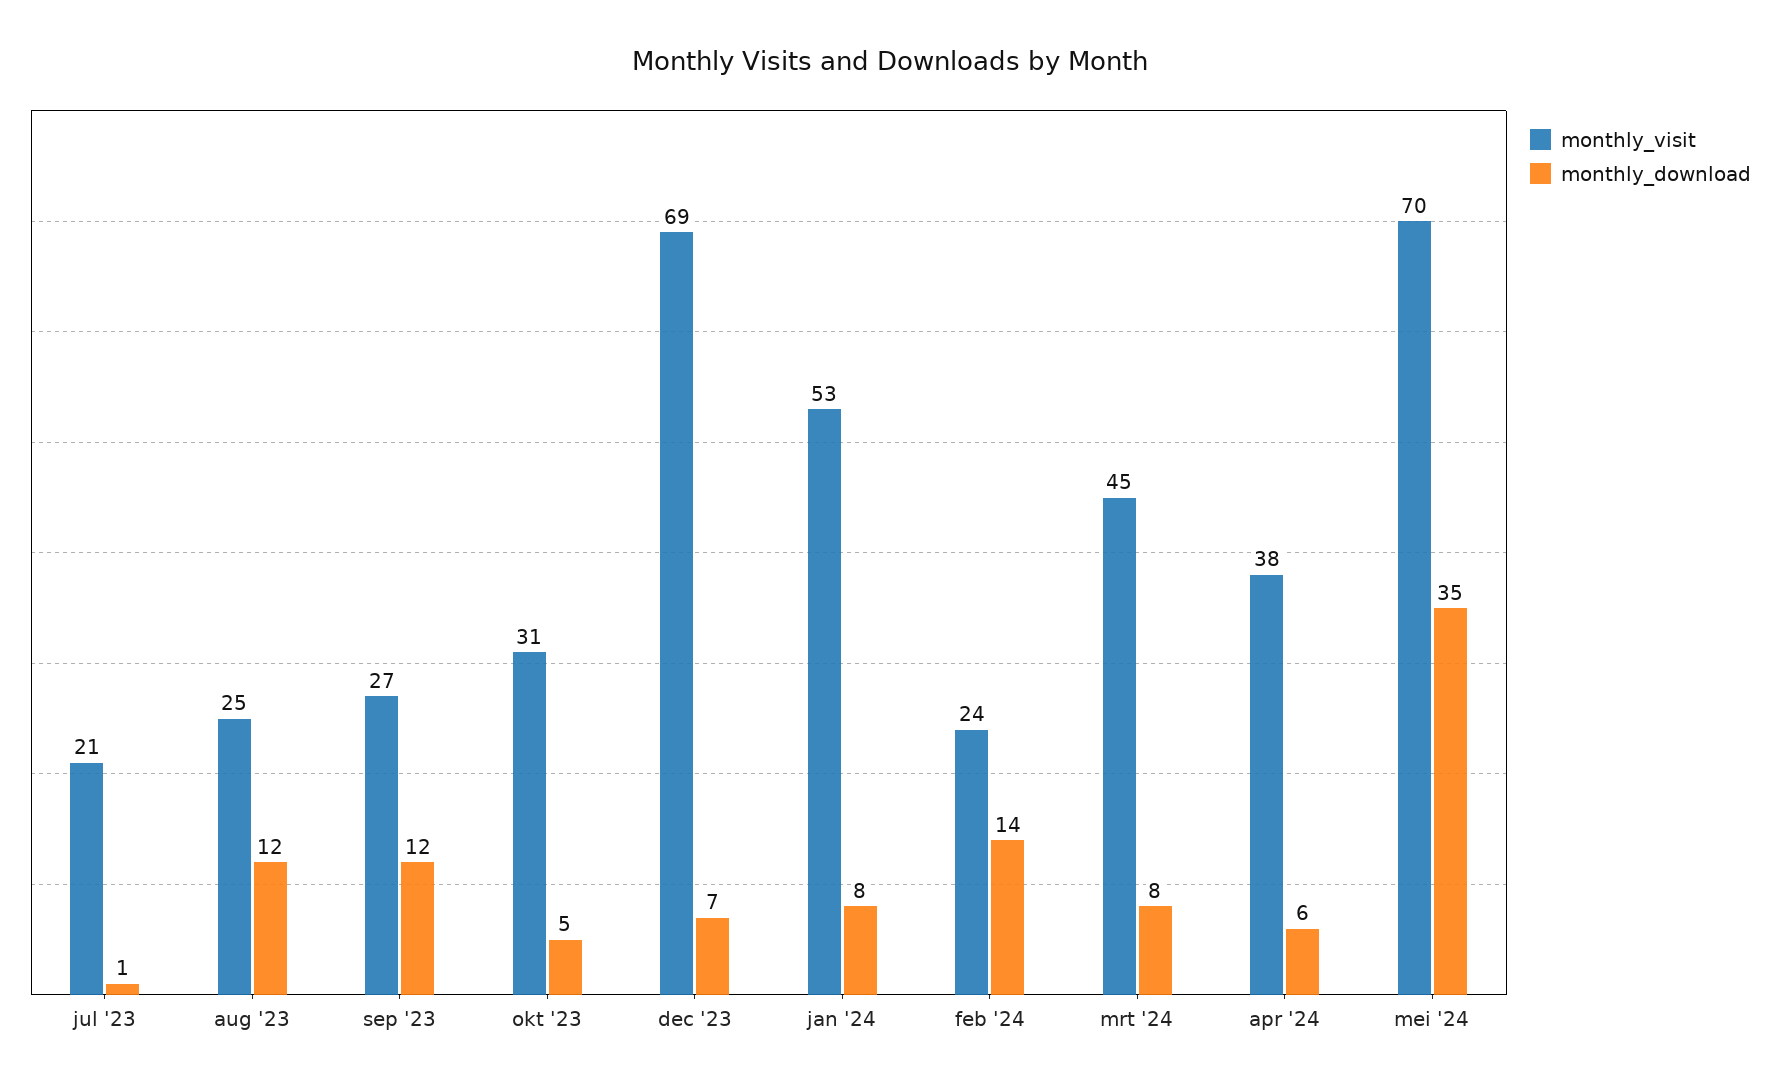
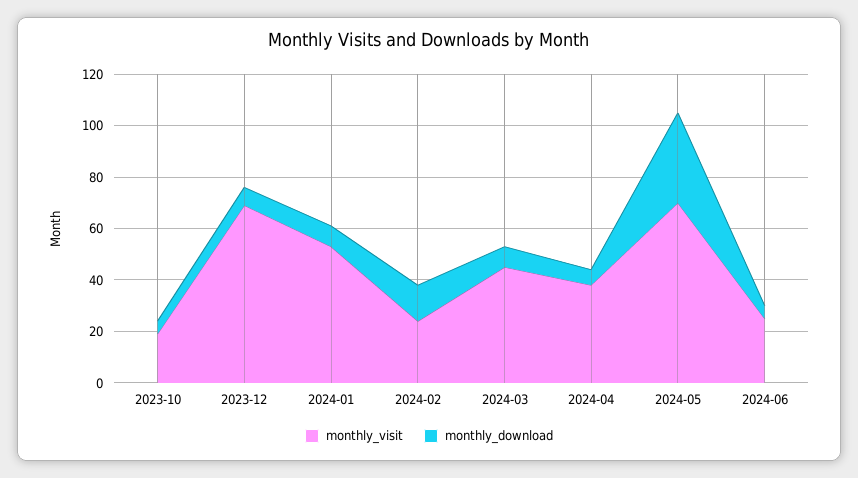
monthly_visit, jul '23: 21 -> none
monthly_download, jul '23: 1 -> none
monthly_visit, aug '23: 25 -> none
monthly_download, aug '23: 12 -> none
monthly_visit, sep '23: 27 -> none
monthly_download, sep '23: 12 -> none
monthly_visit, okt '23: 31 -> 20
monthly_visit, 2024-06: none -> 25
monthly_download, 2024-06: none -> 5

